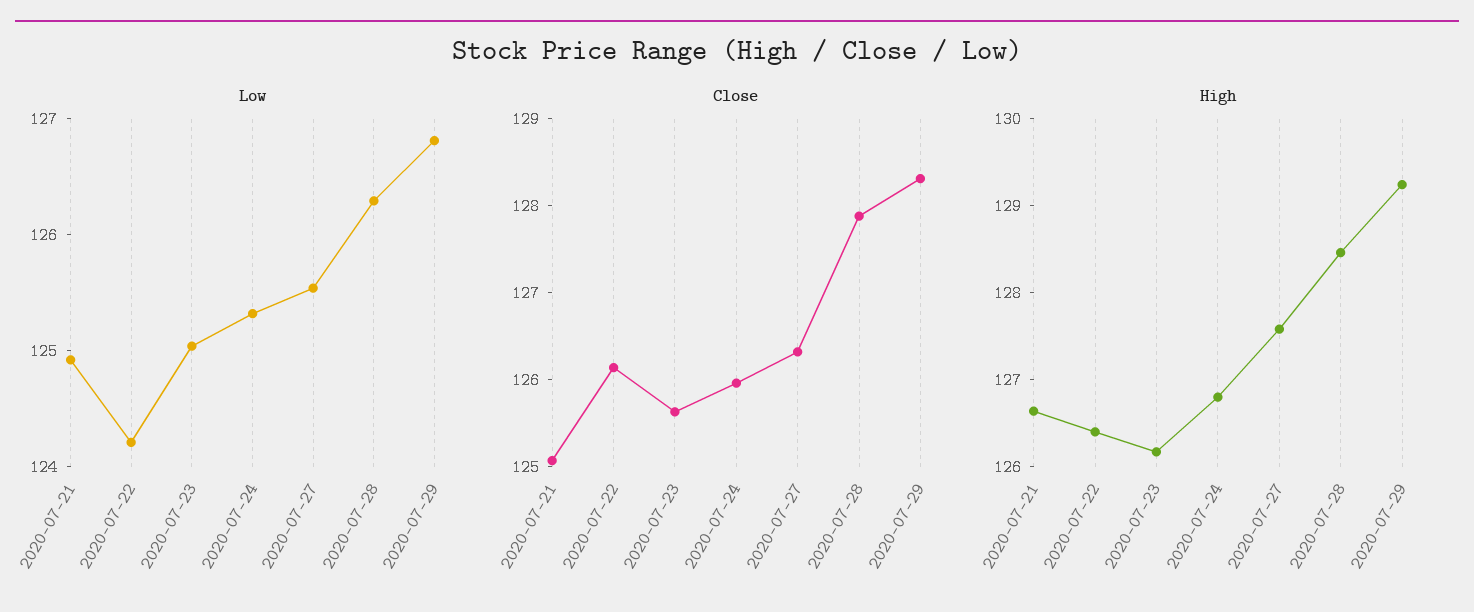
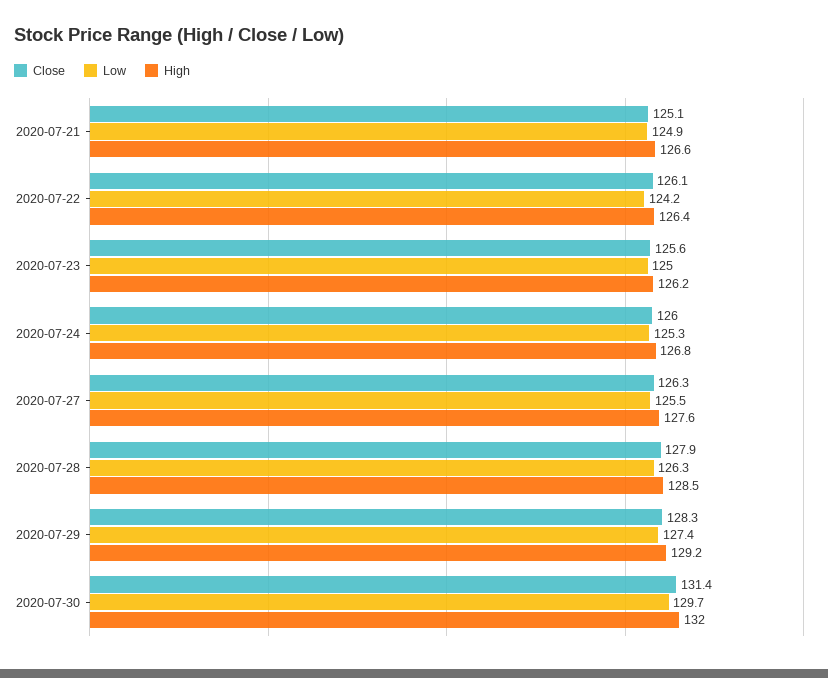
Low, 2020-07-29: 126.8 -> 127.4
Close, 2020-07-30: none -> 131.4
Low, 2020-07-30: none -> 129.7
High, 2020-07-30: none -> 132

